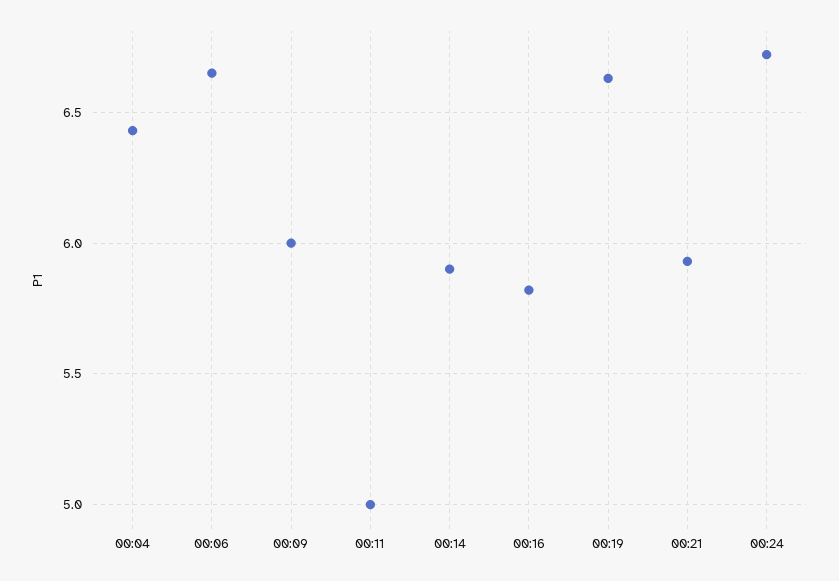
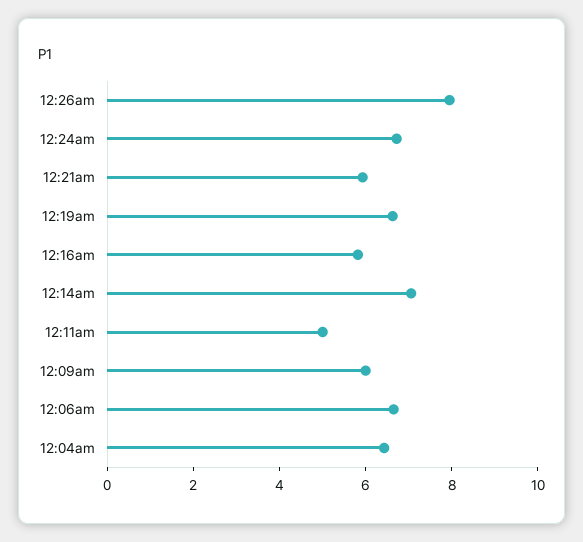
00:14: 5.9 -> 7
12:26am: none -> 8

